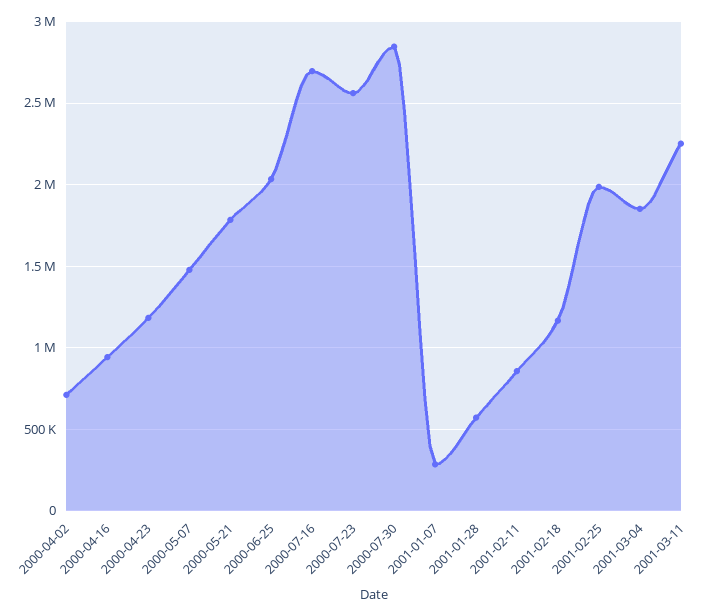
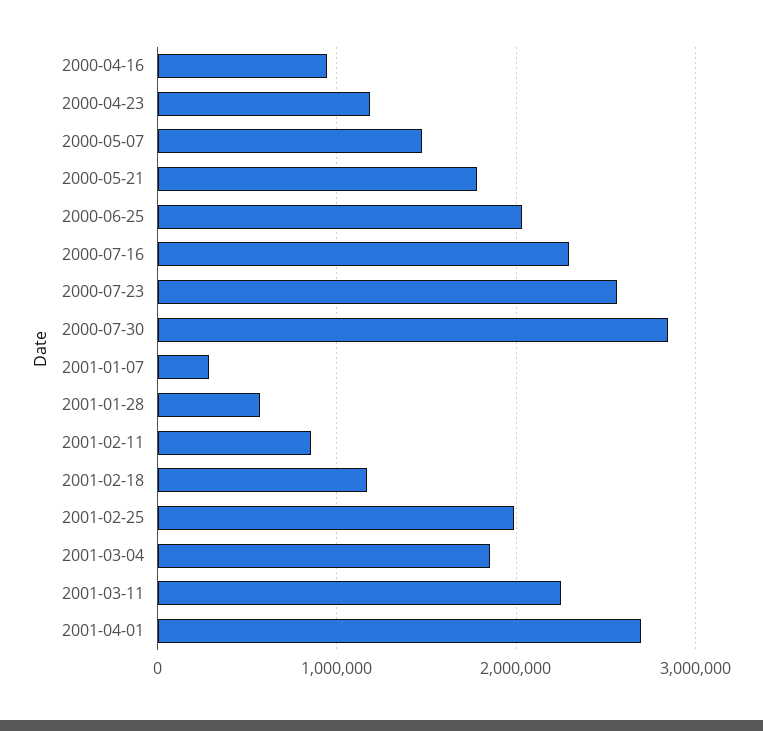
2000-04-02: 700000 -> none
2000-07-16: 2700000 -> 2300000
2001-04-01: none -> 2700000

